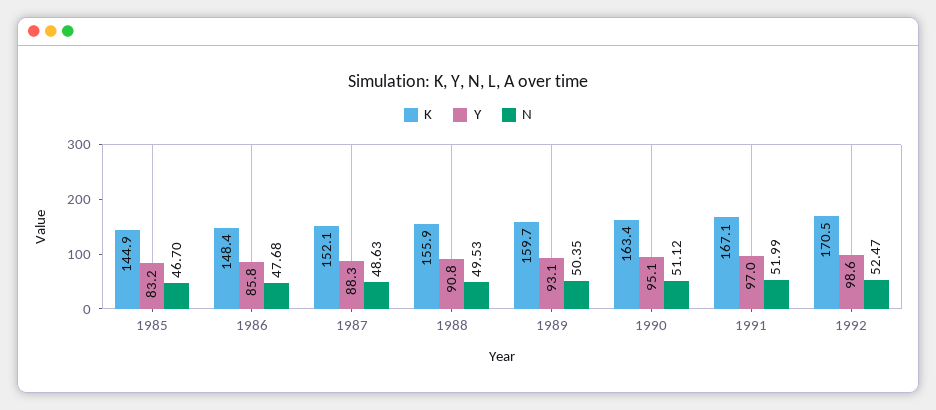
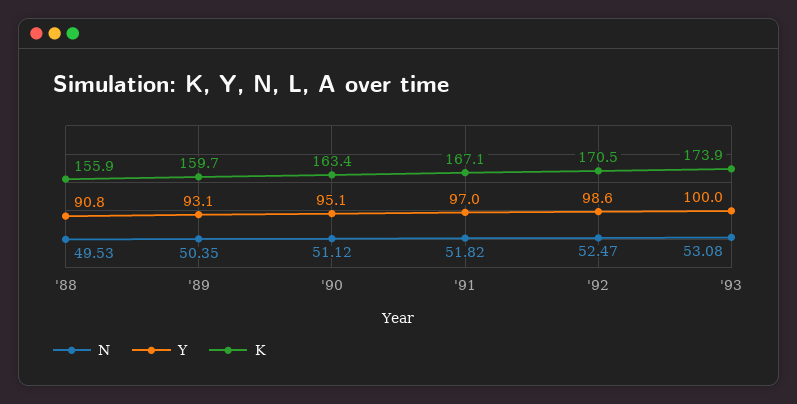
K, 1985: 144.9 -> none
Y, 1985: 83.2 -> none
N, 1985: 46.7 -> none
K, 1986: 148.4 -> none
Y, 1986: 85.8 -> none
N, 1986: 47.68 -> none
K, 1987: 152.1 -> none
Y, 1987: 88.3 -> none
N, 1987: 48.63 -> none
N, 1991: 51.99 -> 51.82
N, '93: none -> 53.08
Y, '93: none -> 100
K, '93: none -> 173.9

